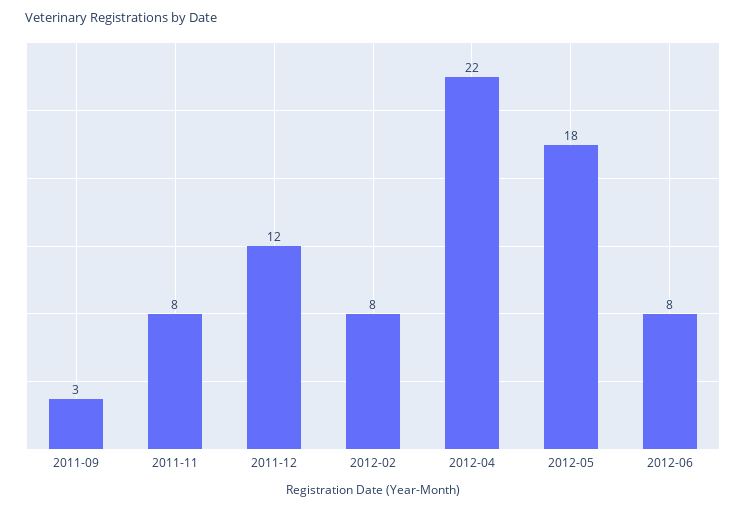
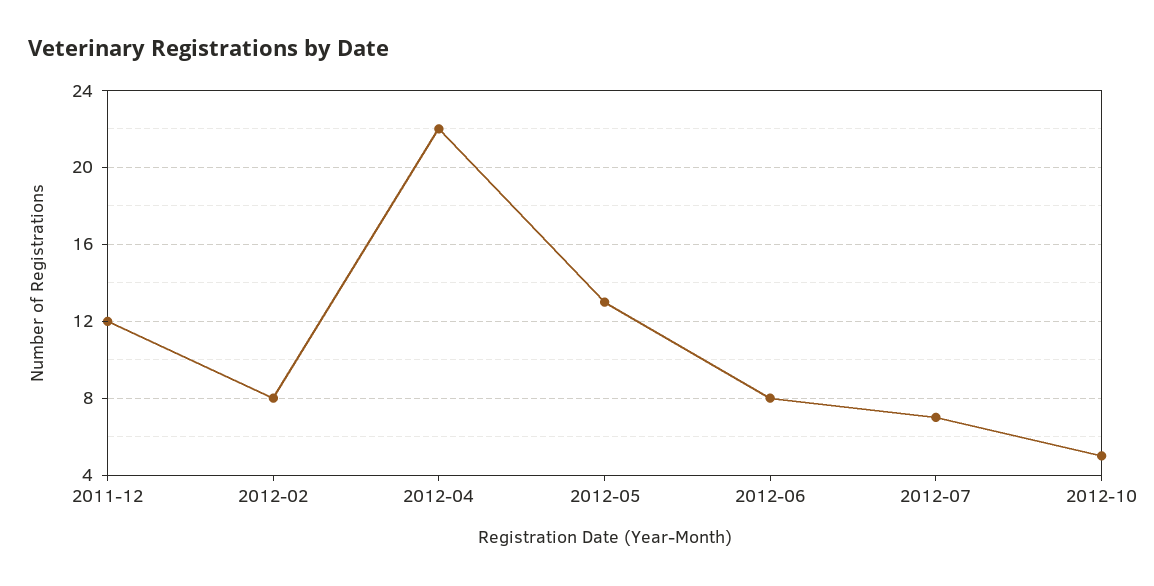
2011-09: 3 -> none
2011-11: 8 -> none
2012-05: 18 -> 13
2012-07: none -> 7
2012-10: none -> 5

